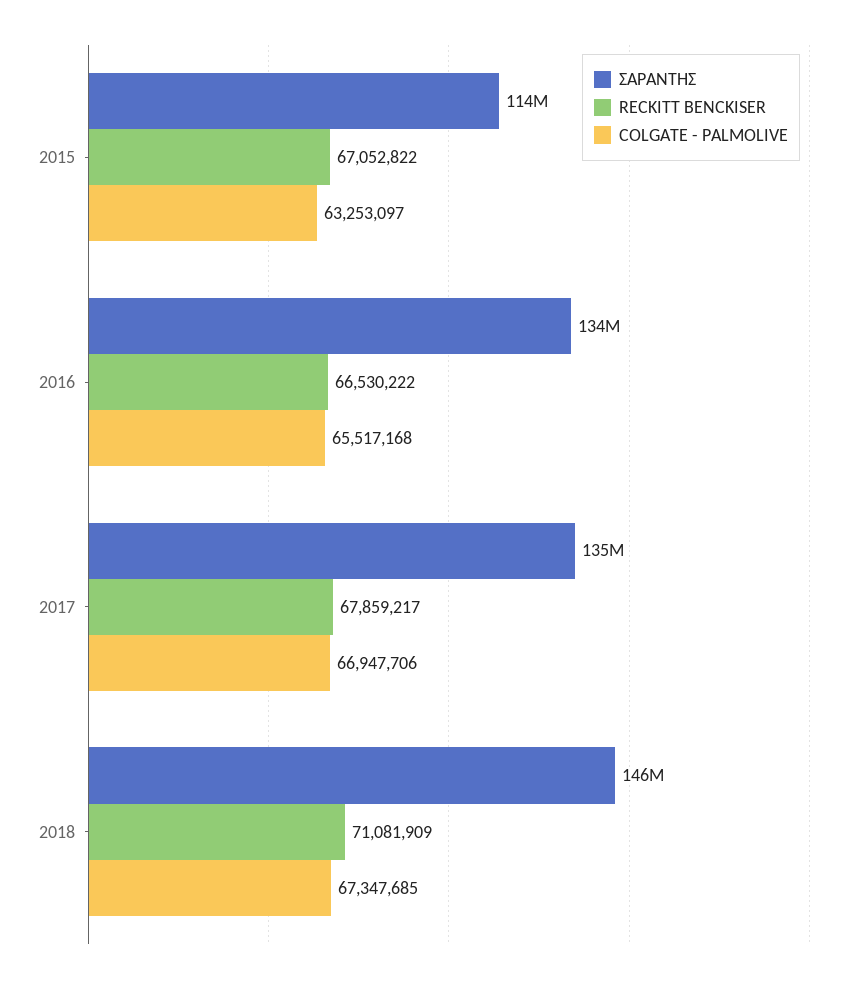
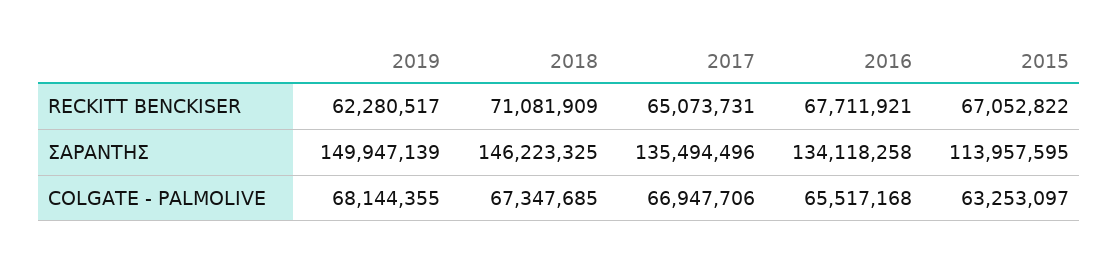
RECKITT BENCKISER, 2016: 66530222 -> 67711921
RECKITT BENCKISER, 2017: 67859217 -> 65073731
RECKITT BENCKISER, 2019: none -> 62280517
ΣΑΡΑΝΤΗΣ, 2019: none -> 149947139
COLGATE - PALMOLIVE, 2019: none -> 68144355

